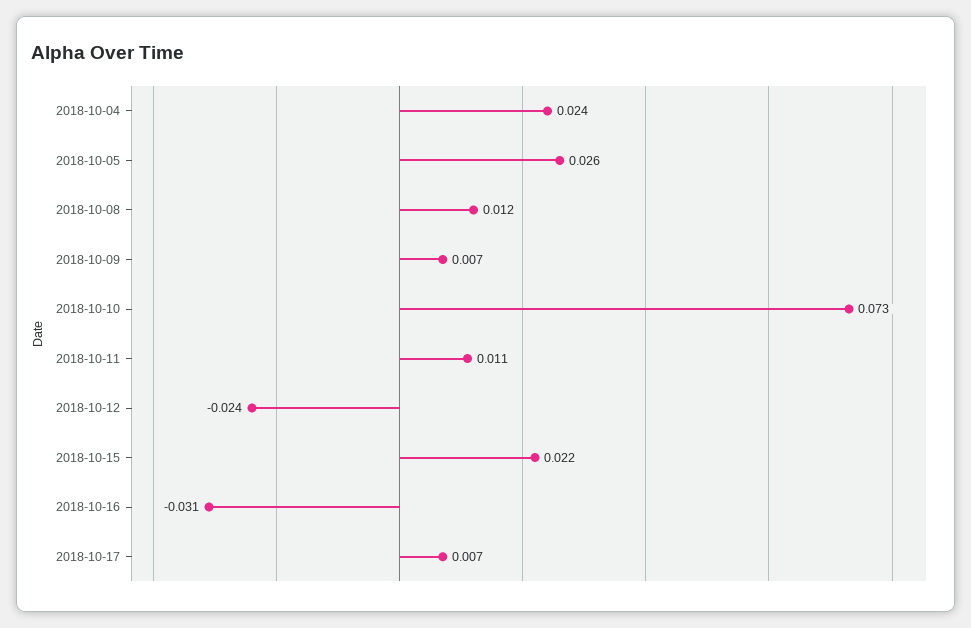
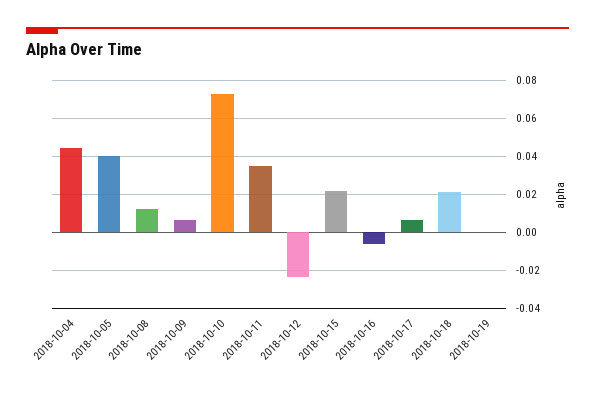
2018-10-04: 0.024 -> 0.045
2018-10-05: 0.026 -> 0.04
2018-10-11: 0.011 -> 0.035
2018-10-16: -0.031 -> -0.005
2018-10-18: none -> 0.02
2018-10-19: none -> 0

